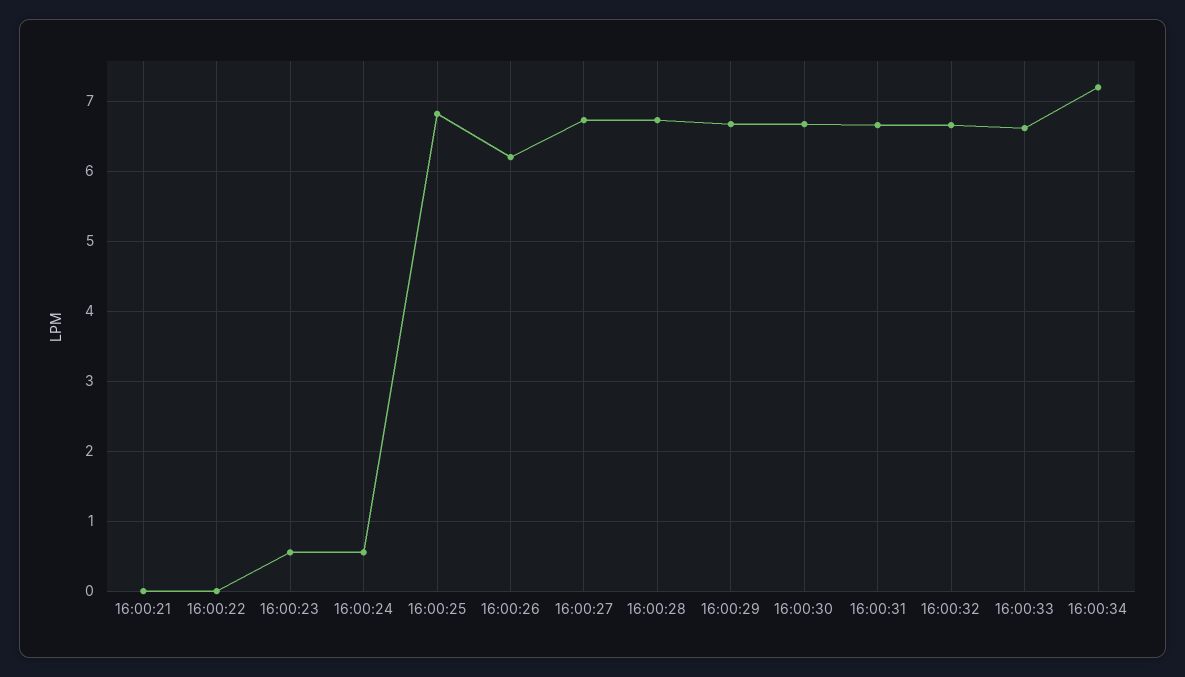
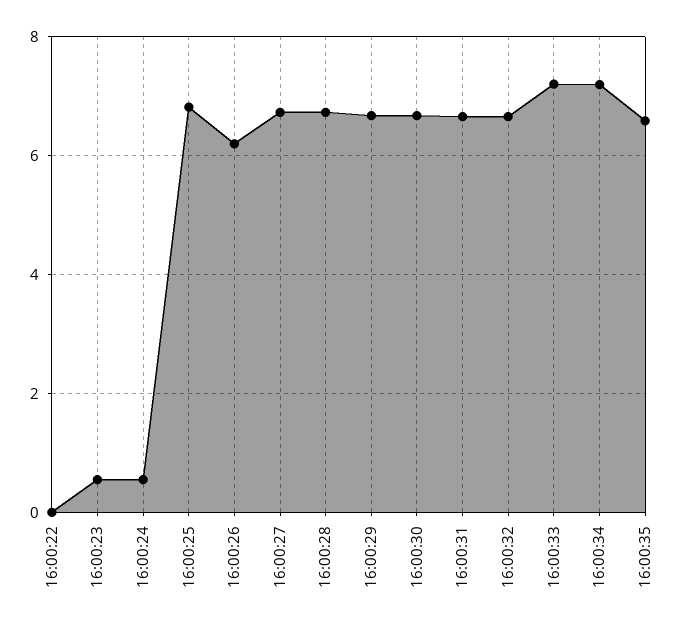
16:00:21: 0 -> none
16:00:33: 6.6 -> 7.2
16:00:35: none -> 6.6

